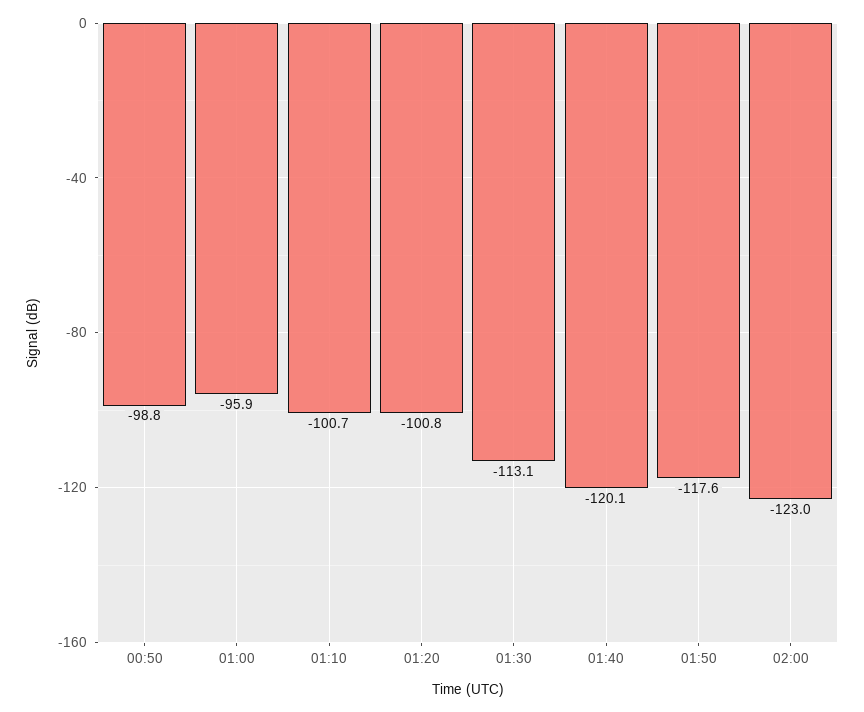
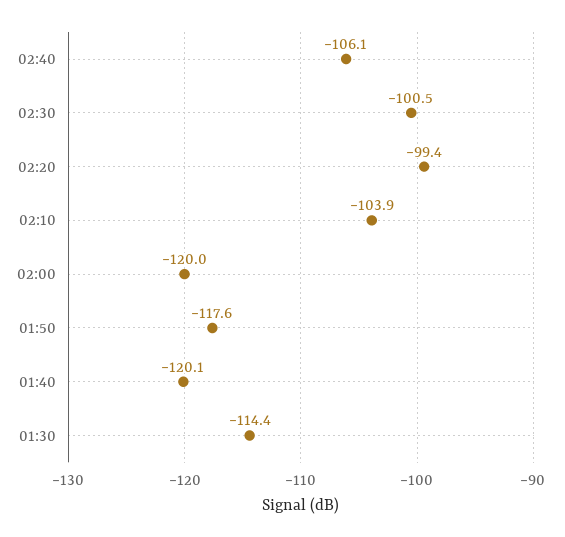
00:50: -98.8 -> none
01:00: -95.9 -> none
01:10: -100.7 -> none
01:20: -100.8 -> none
01:30: -113.1 -> -114.4
02:00: -123 -> -120
02:40: none -> -106.1
02:30: none -> -100.5
02:20: none -> -99.4
02:10: none -> -103.9

